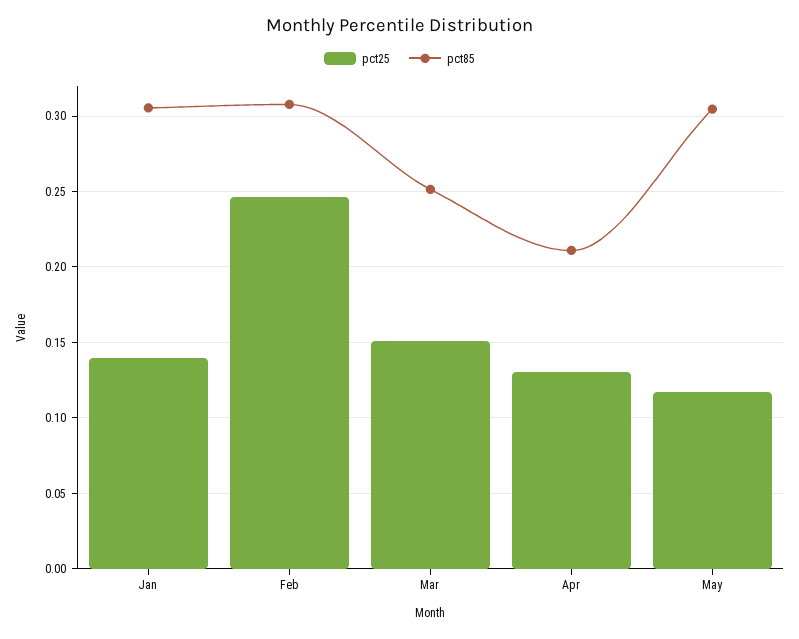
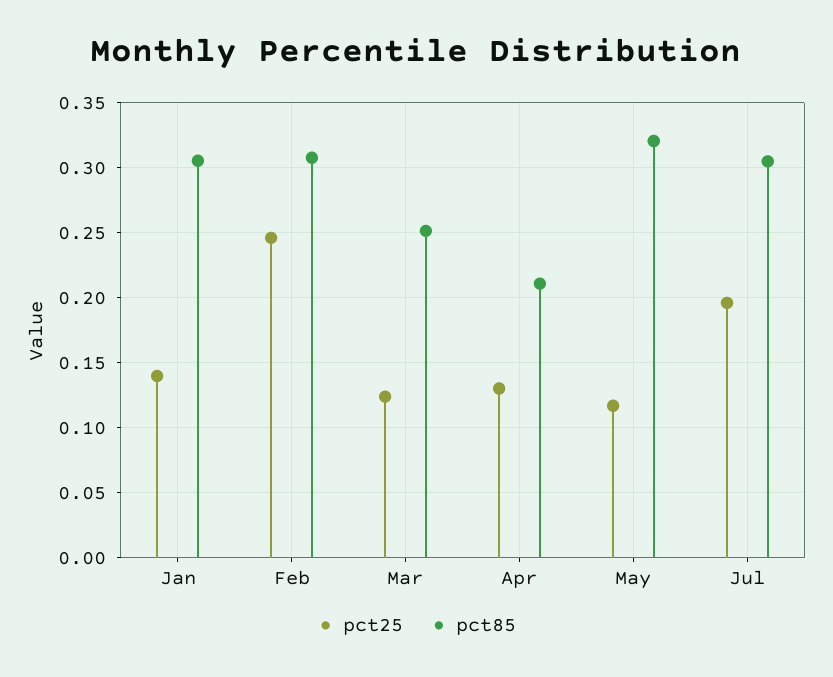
pct25, Mar: 0.15 -> 0.125
pct85, May: 0.305 -> 0.32
pct25, Jul: none -> 0.195
pct85, Jul: none -> 0.305

